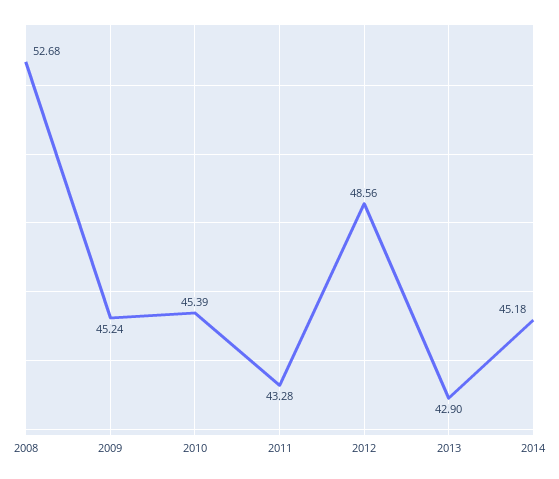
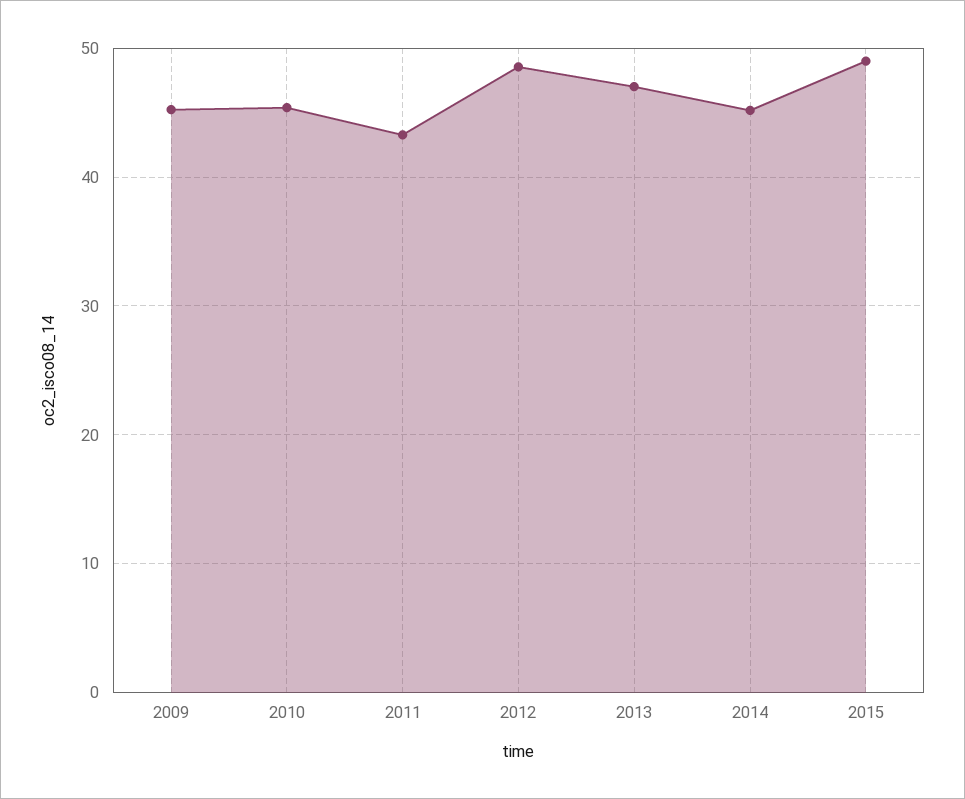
2008: 52.68 -> none
2013: 42.9 -> 47
2015: none -> 49

